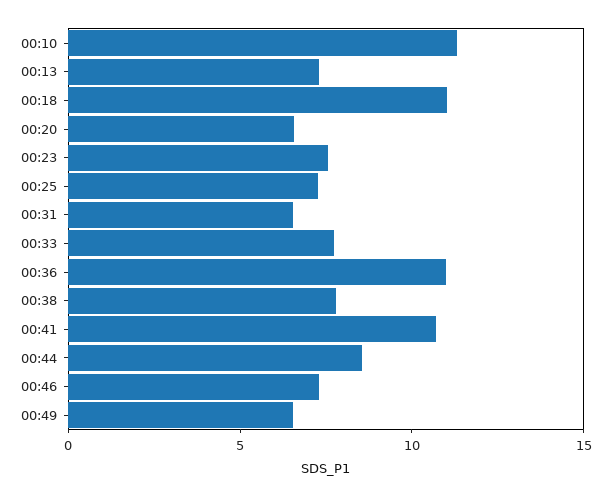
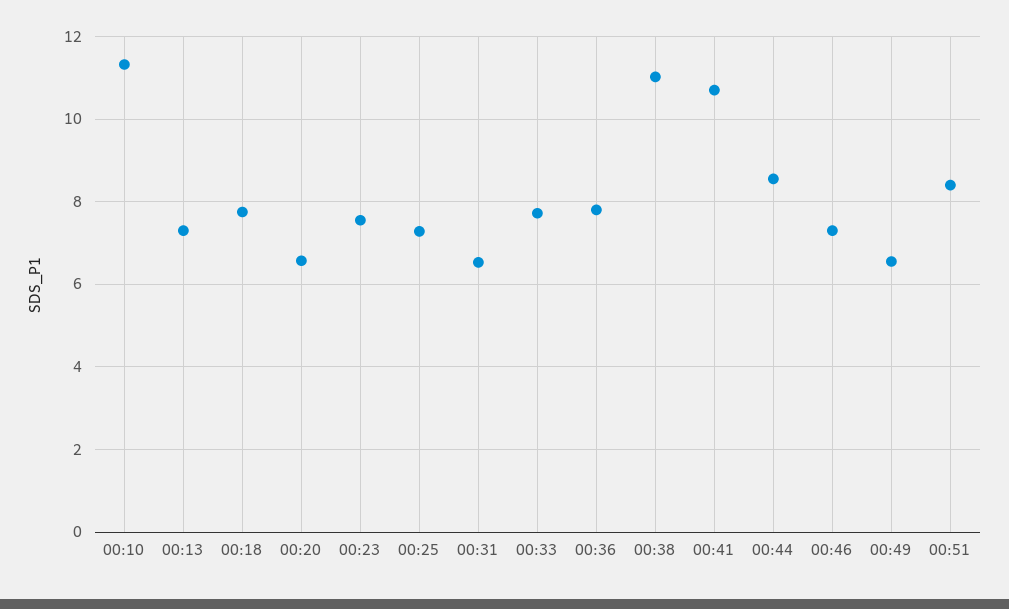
00:18: 11 -> 7.8
00:36: 11 -> 7.8
00:38: 8 -> 11
00:51: none -> 8.4

